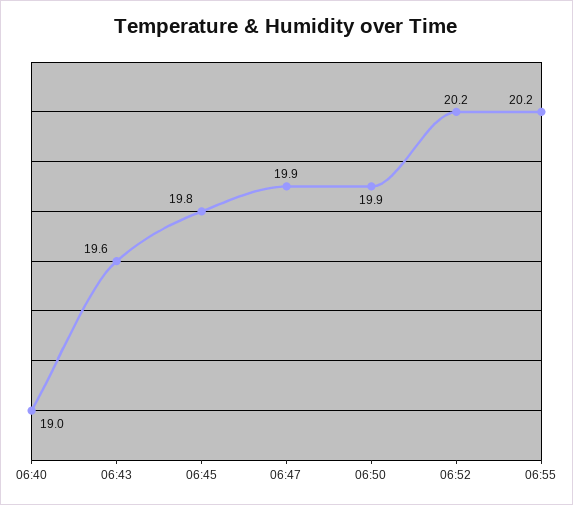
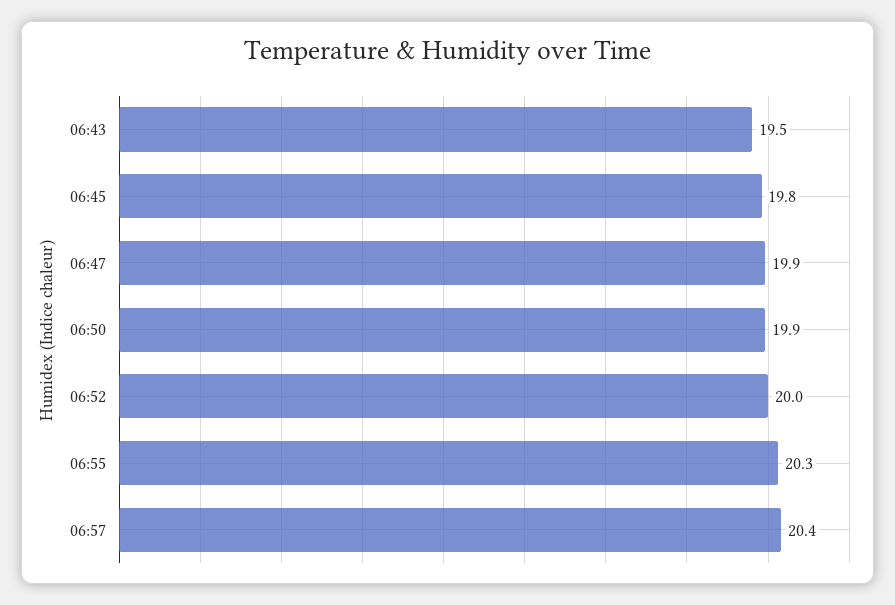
06:40: 19 -> none
06:43: 19.6 -> 19.5
06:52: 20.2 -> 20
06:55: 20.2 -> 20.3
06:57: none -> 20.4

